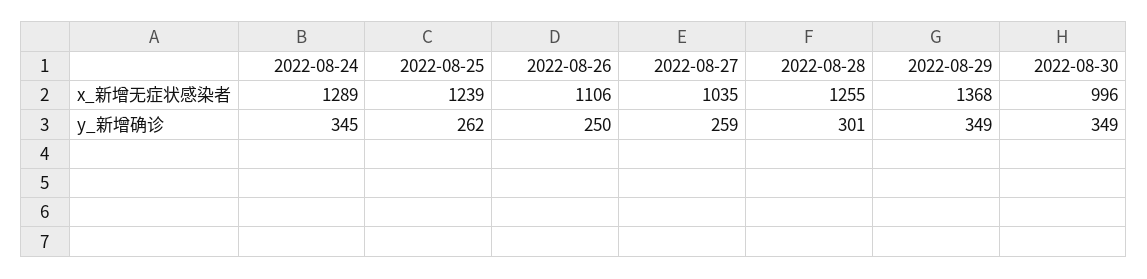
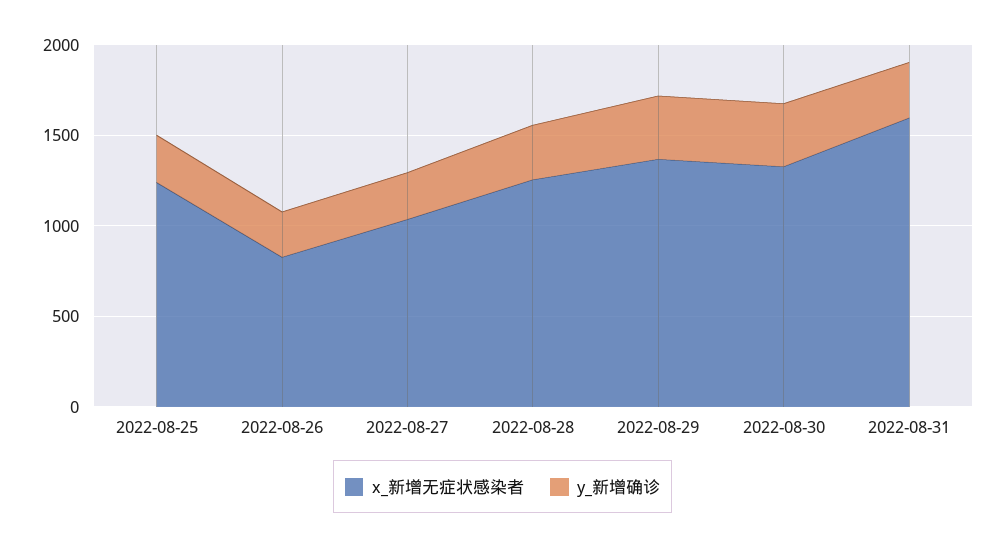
x_新增无症状感染者, 2022-08-24: 1289 -> none
x_新增无症状感染者, 2022-08-26: 1106 -> 800
x_新增无症状感染者, 2022-08-30: 996 -> 1300
y_新增确诊, 2022-08-24: 345 -> none
x_新增无症状感染者, 2022-08-31: none -> 1600
y_新增确诊, 2022-08-31: none -> 300

